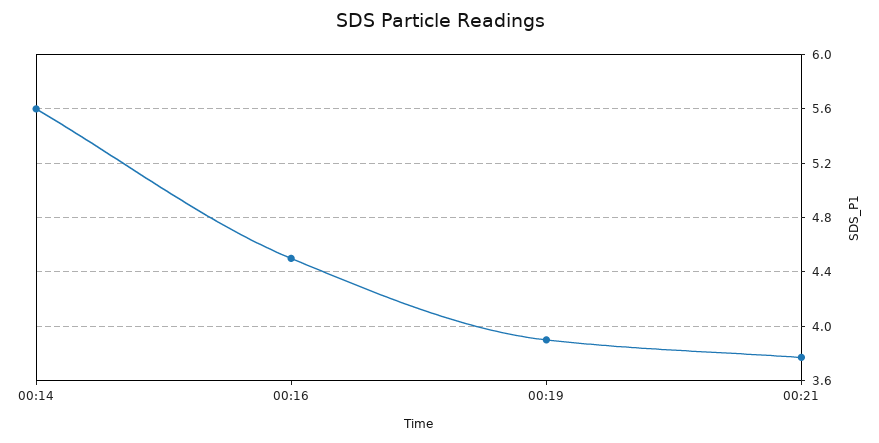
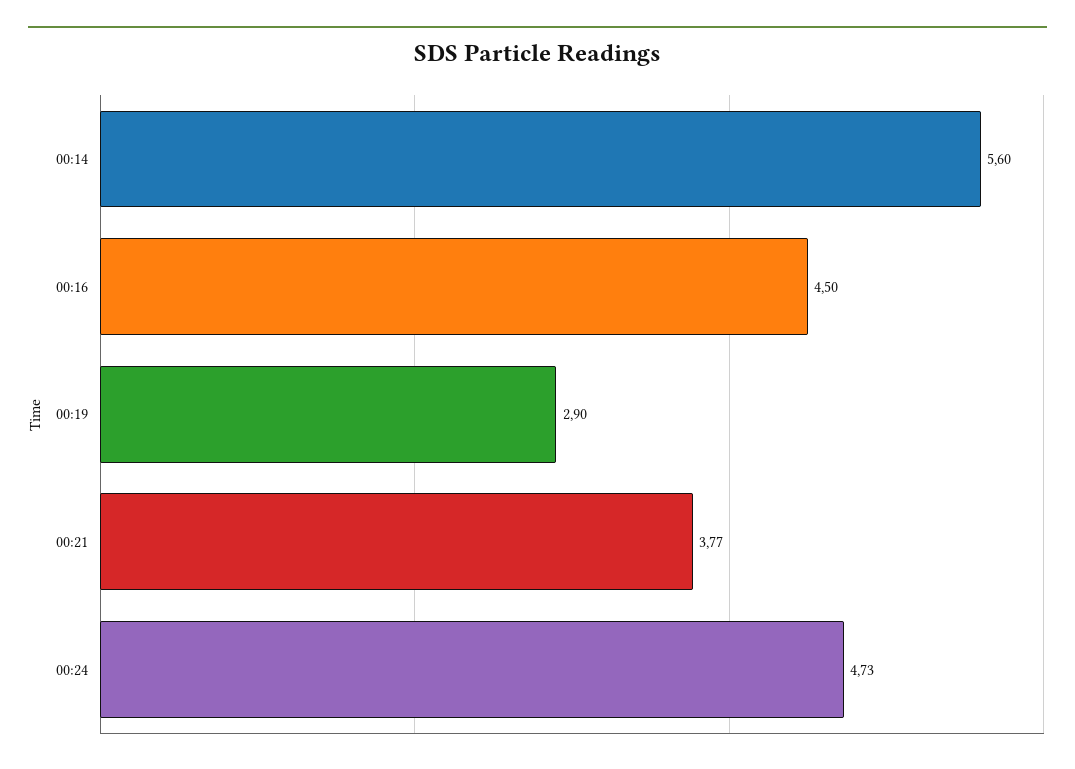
00:19: 3.9 -> 2.9
00:24: none -> 4.73

